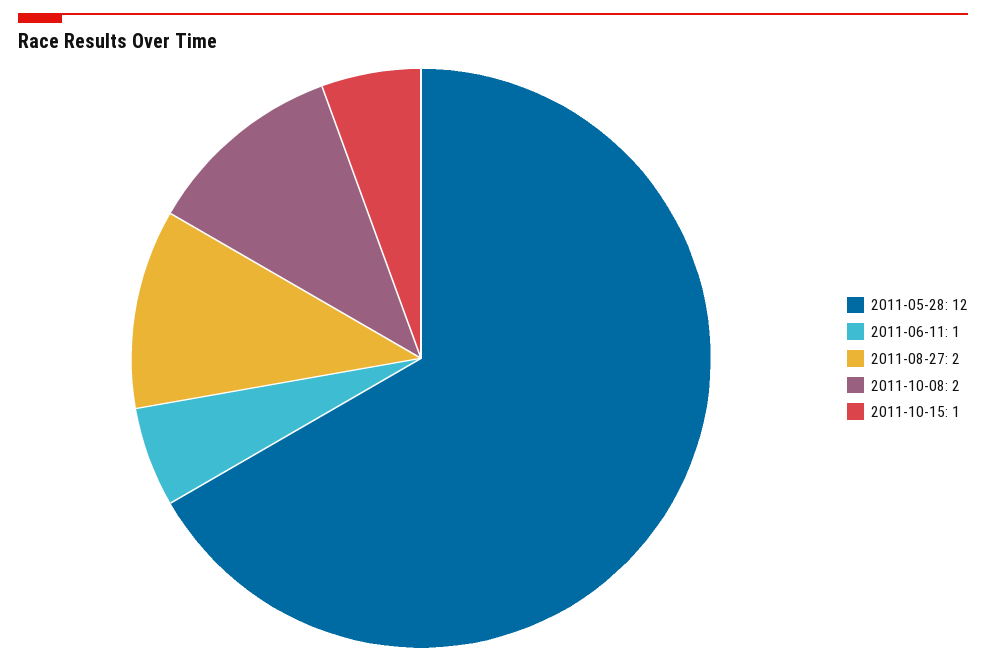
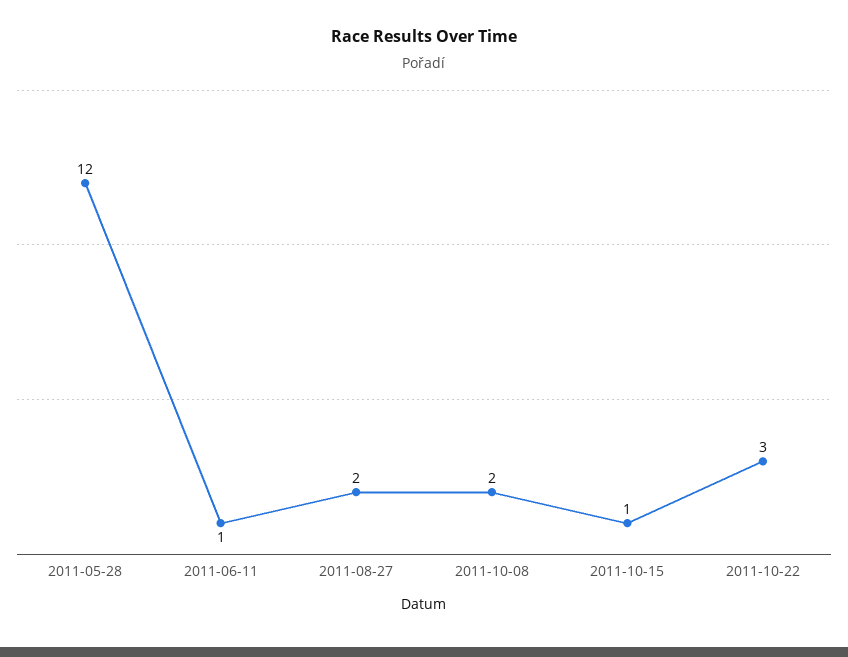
2011-10-22: none -> 3

